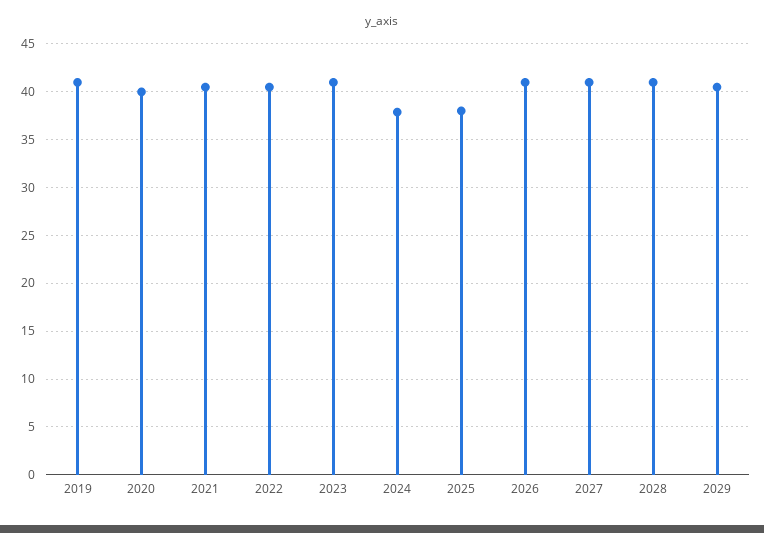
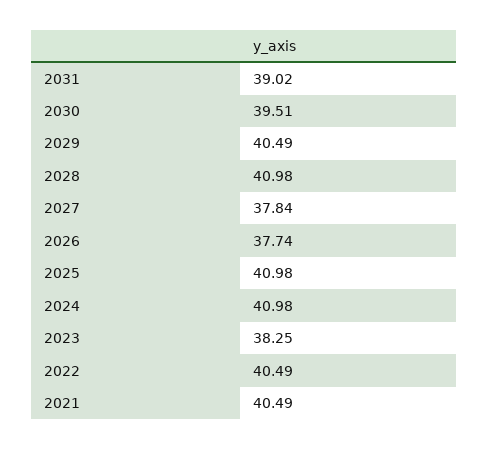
2019: 41 -> none
2020: 40 -> none
2023: 41 -> 38.25
2024: 38 -> 40.98
2025: 38 -> 40.98
2026: 41 -> 37.74
2027: 41 -> 37.84
2031: none -> 39.02
2030: none -> 39.51

